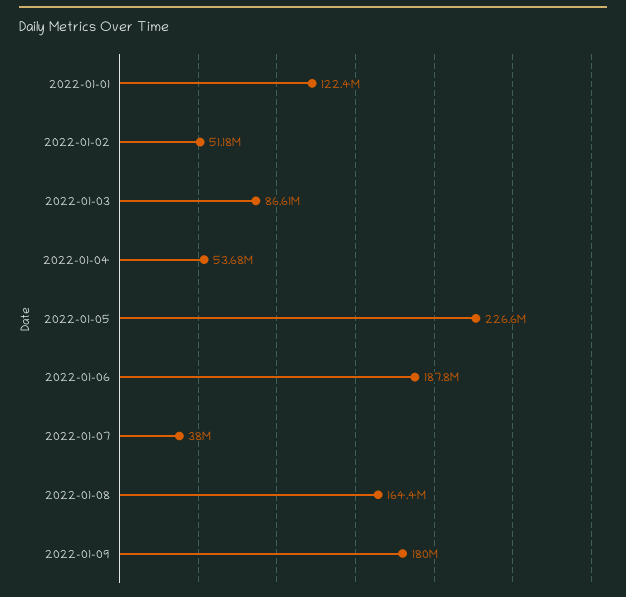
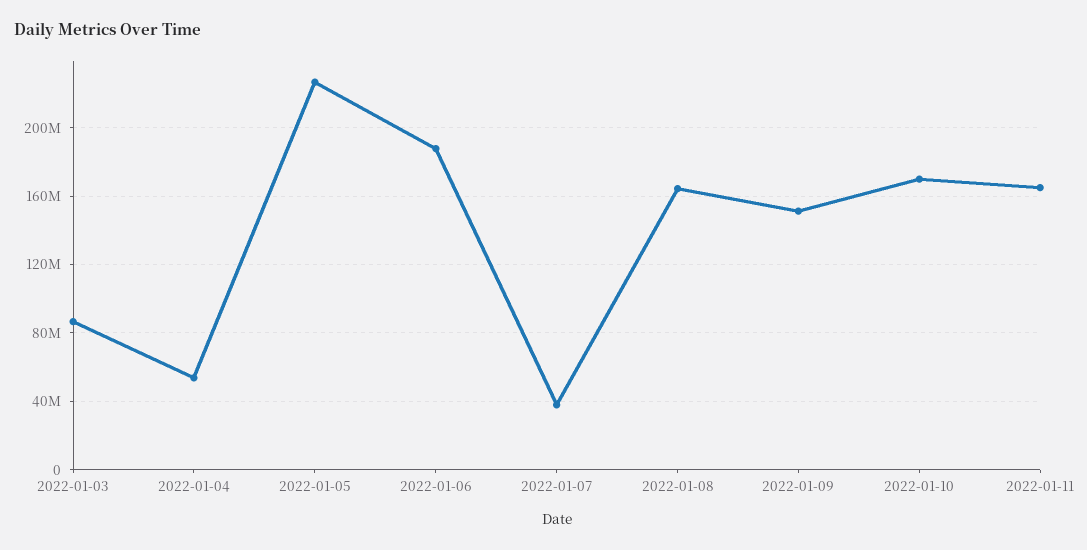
2022-01-01: 122400000 -> none
2022-01-02: 51180000 -> none
2022-01-09: 180000000 -> 150000000
2022-01-10: none -> 170000000
2022-01-11: none -> 165000000

